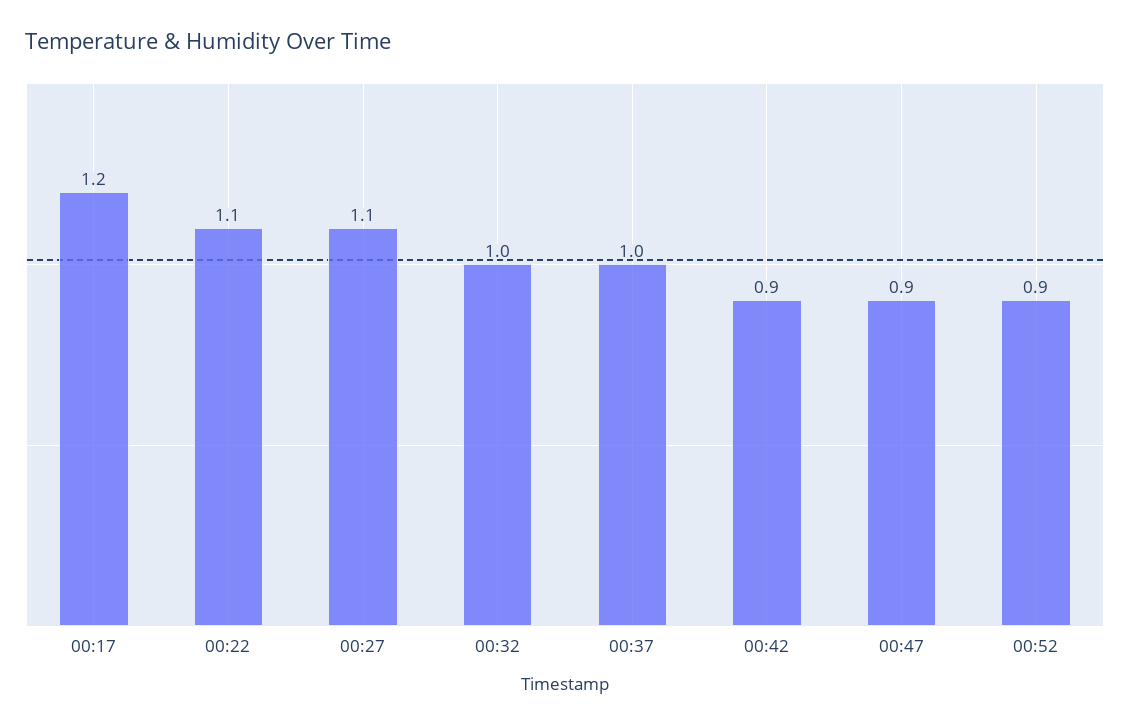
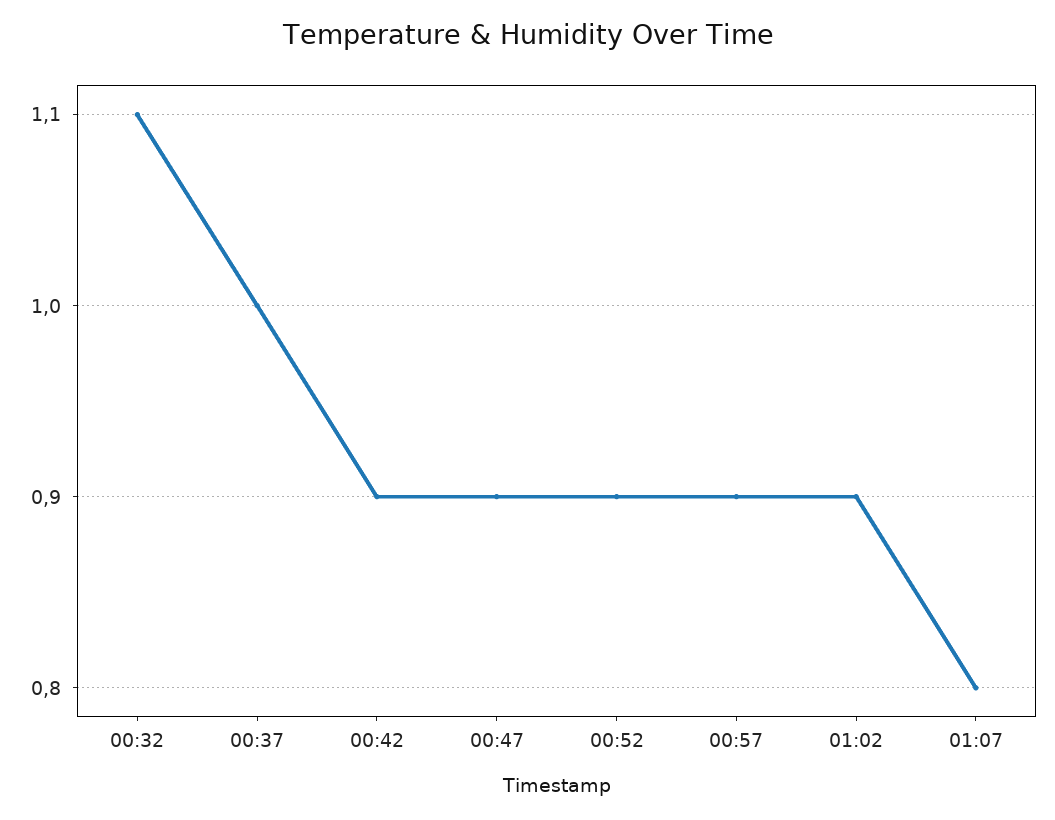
00:17: 1.2 -> none
00:22: 1.1 -> none
00:27: 1.1 -> none
00:32: 1 -> 1.1
00:57: none -> 0.9
01:02: none -> 0.9
01:07: none -> 0.8

